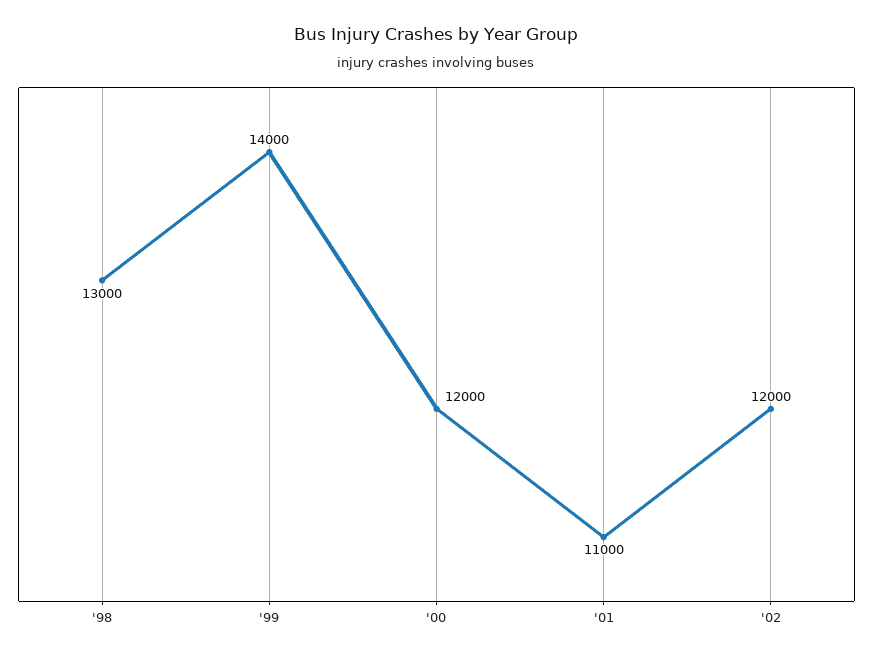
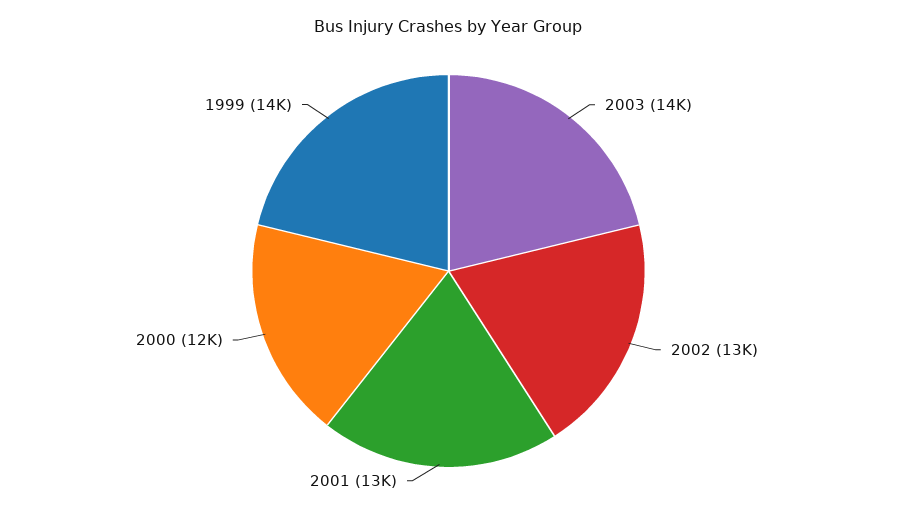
'98: 13000 -> none
'01: 11000 -> 13000
'02: 12000 -> 13000
2003: none -> 14000

